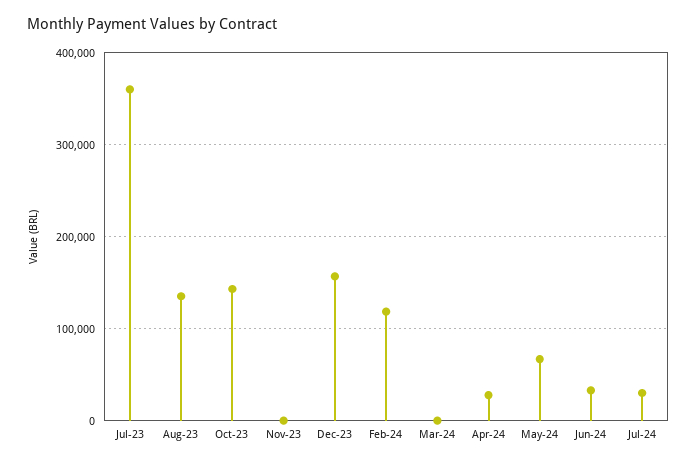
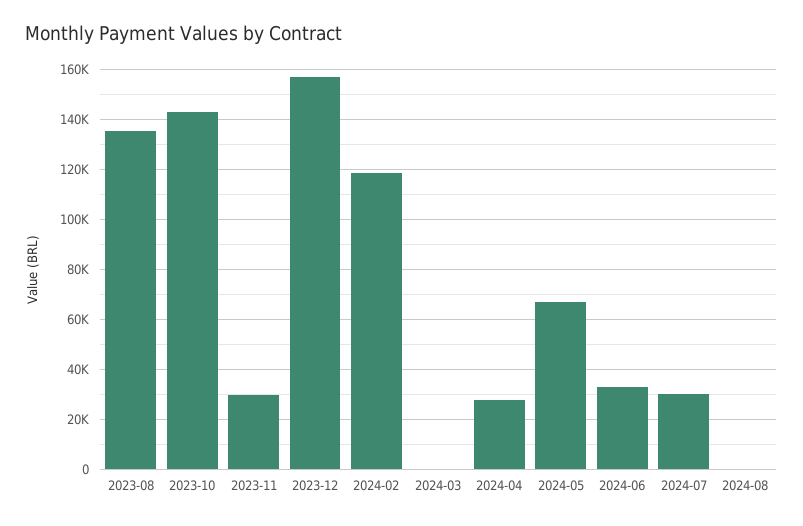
Jul-23: 360000 -> none
Nov-23: 0 -> 30000
2024-08: none -> 0

